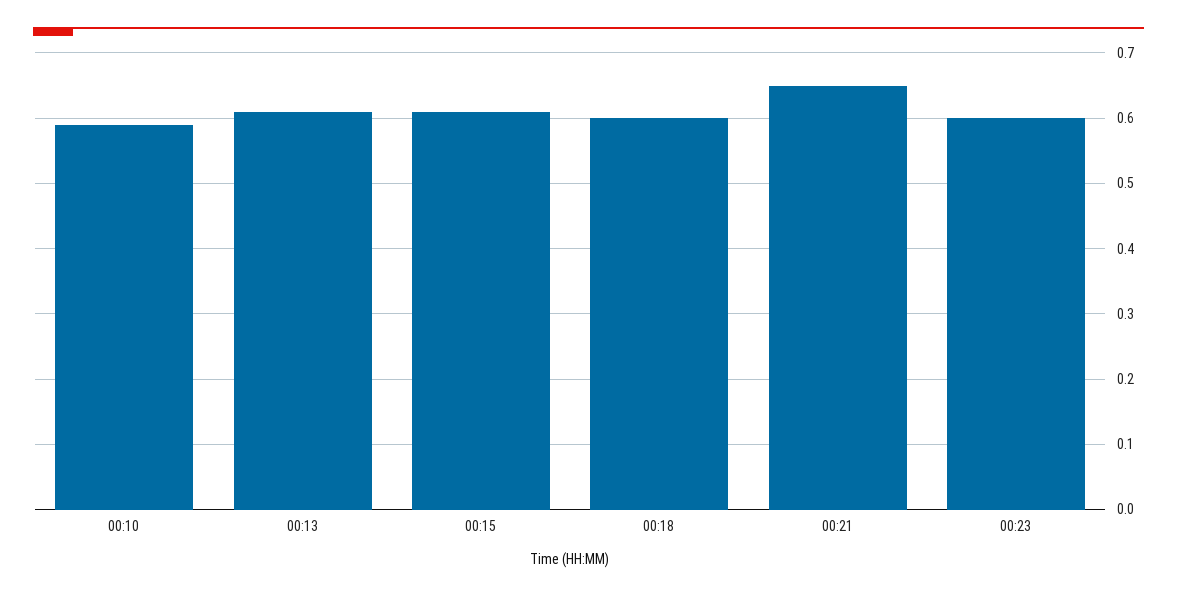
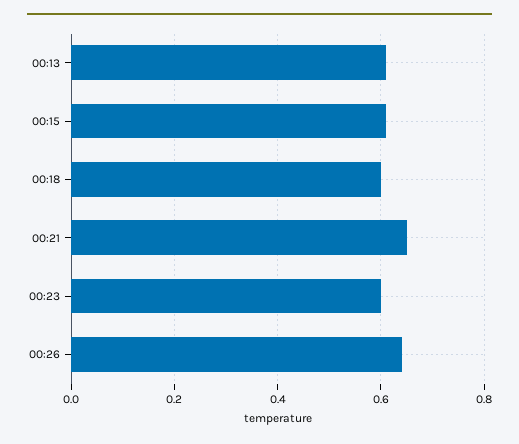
00:10: 0.59 -> none
00:26: none -> 0.65

